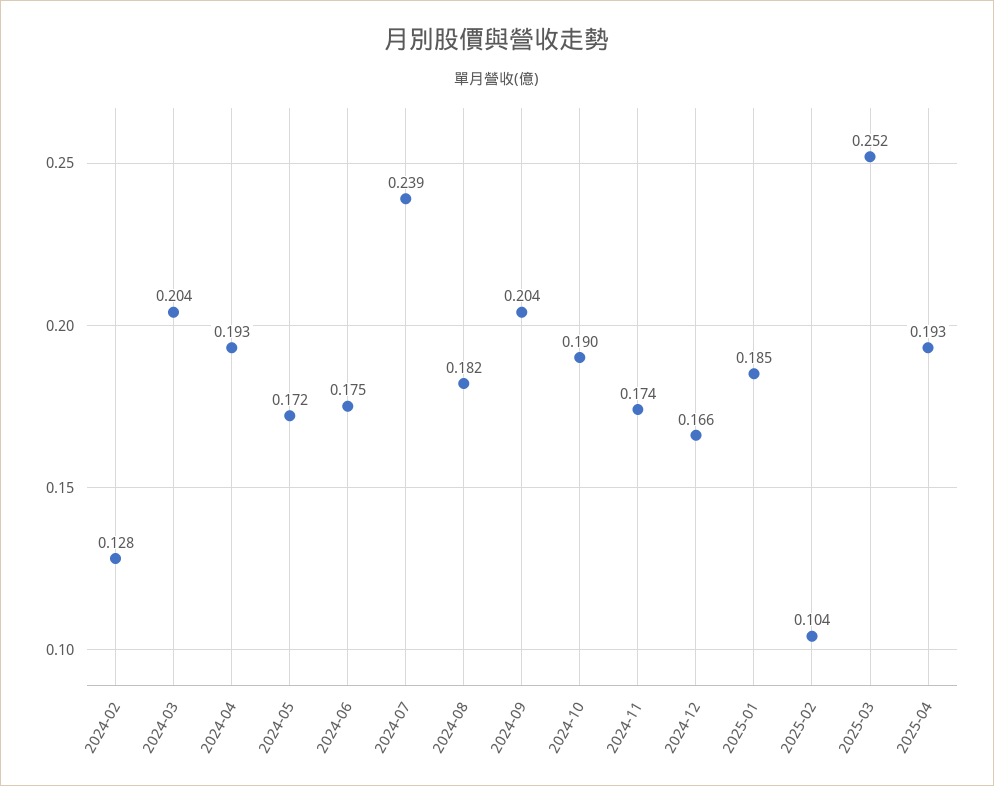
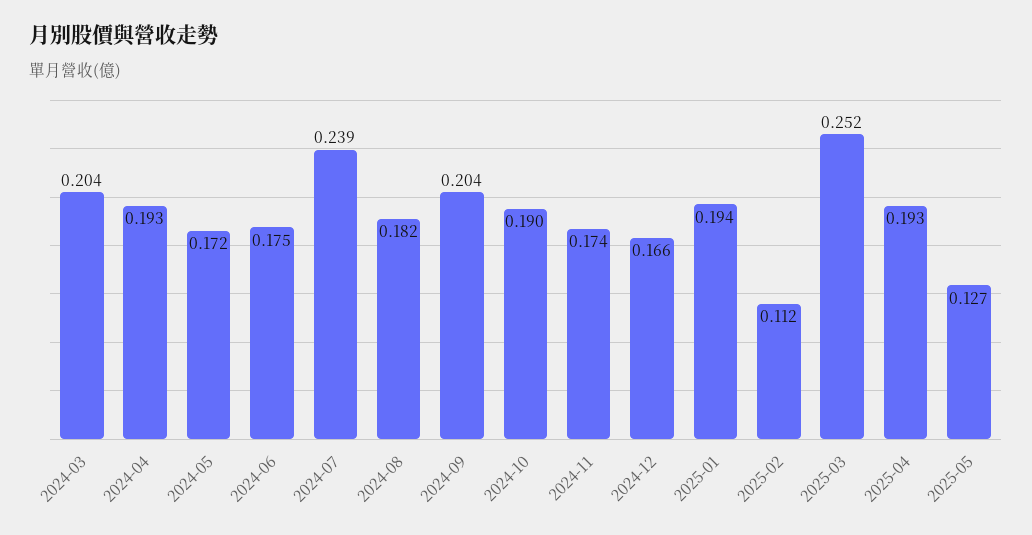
2024-02: 0.128 -> none
2025-01: 0.185 -> 0.194
2025-02: 0.104 -> 0.112
2025-05: none -> 0.127

